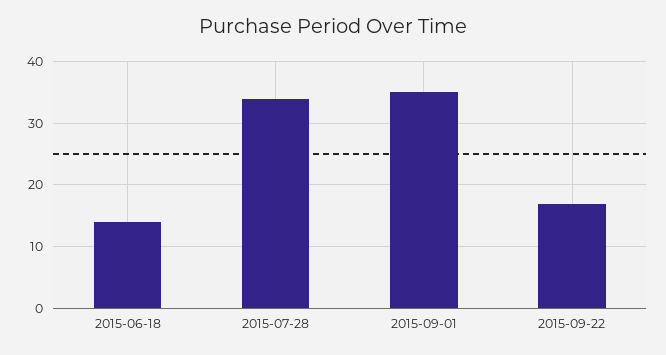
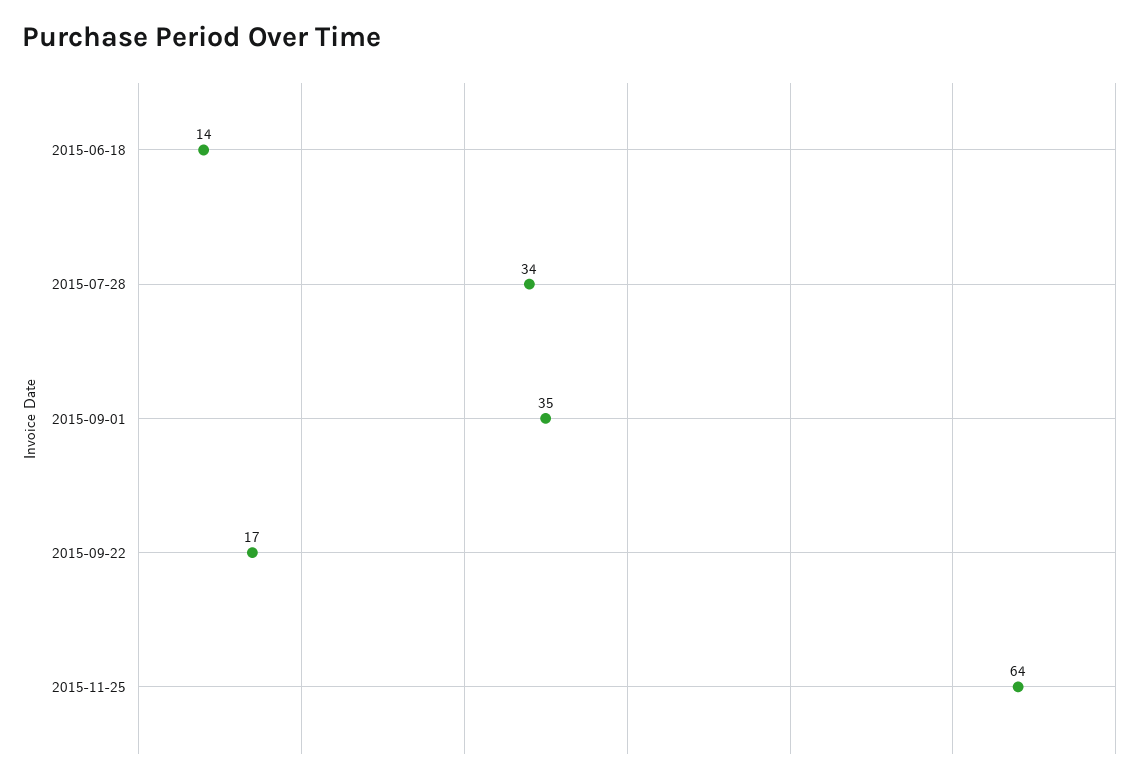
2015-11-25: none -> 64

